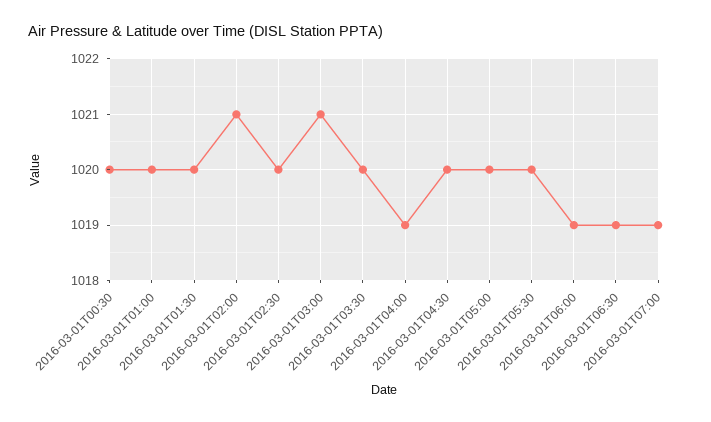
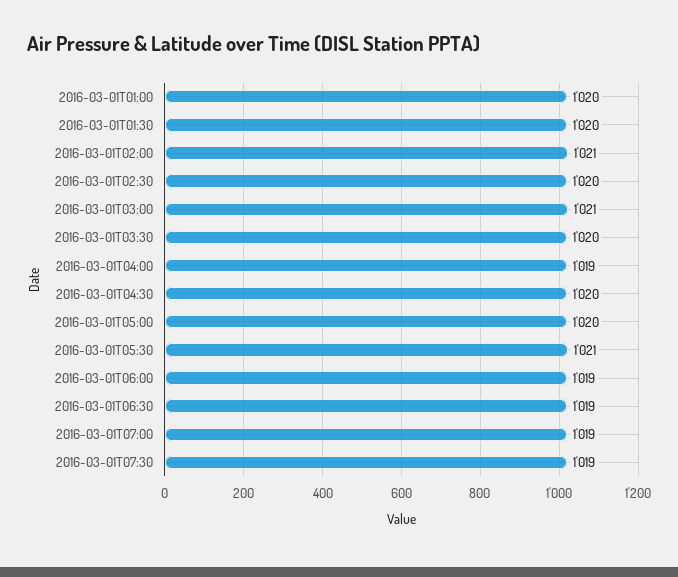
2016-03-01T00:30: 1020 -> none
2016-03-01T05:30: 1020 -> 1021
2016-03-01T07:30: none -> 1019

